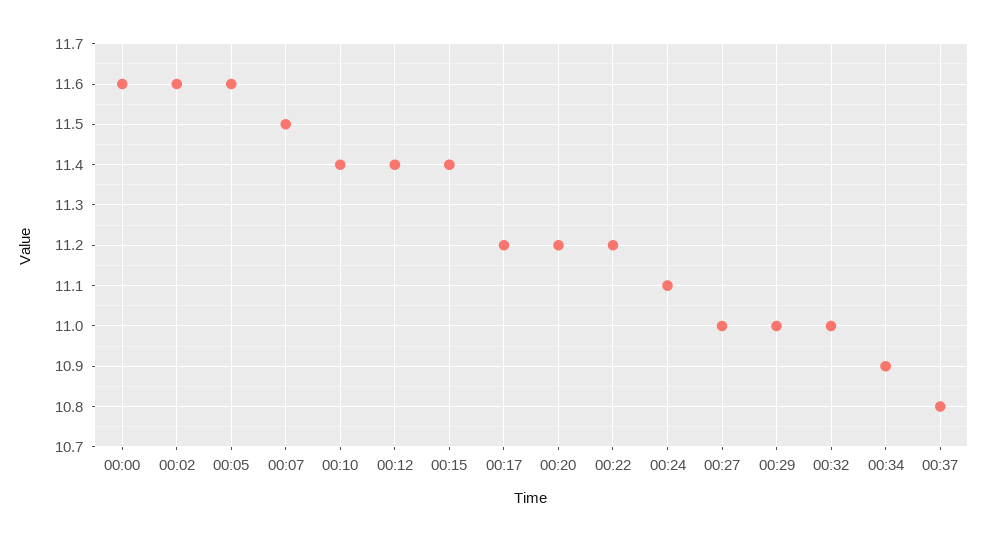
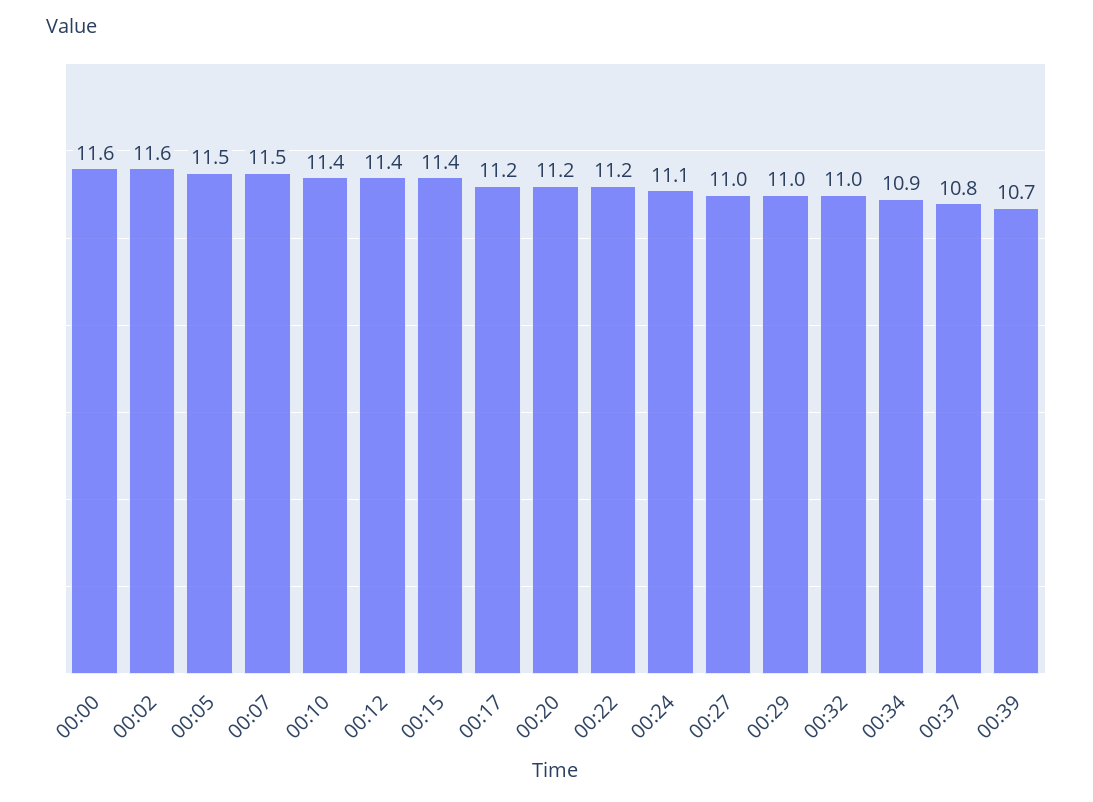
00:05: 11.6 -> 11.5
00:39: none -> 10.7

